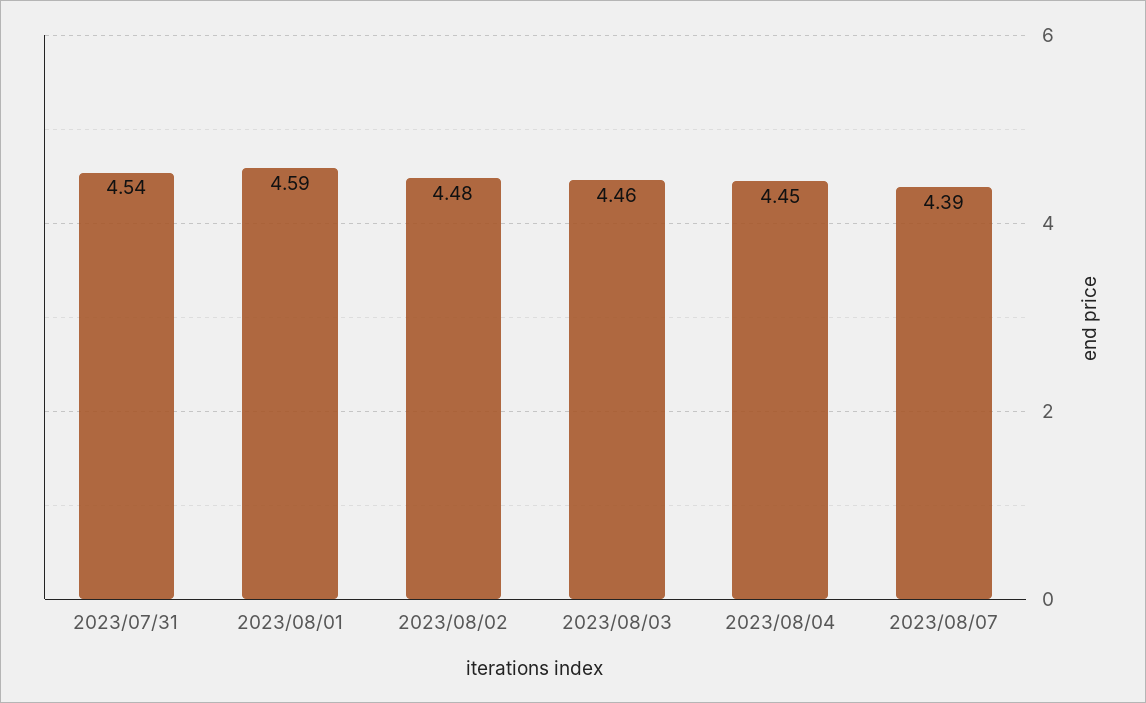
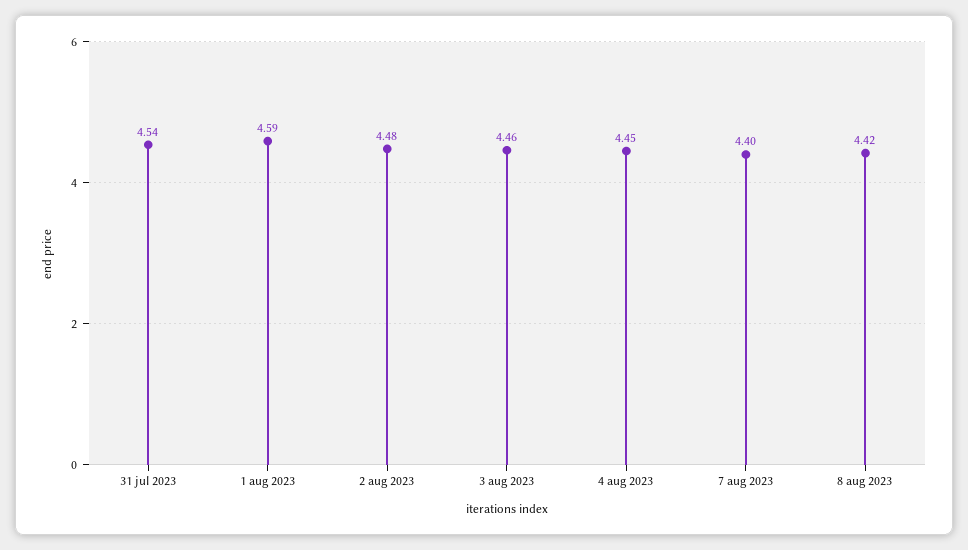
2023/08/07: 4.39 -> 4.4
8 aug 2023: none -> 4.42

